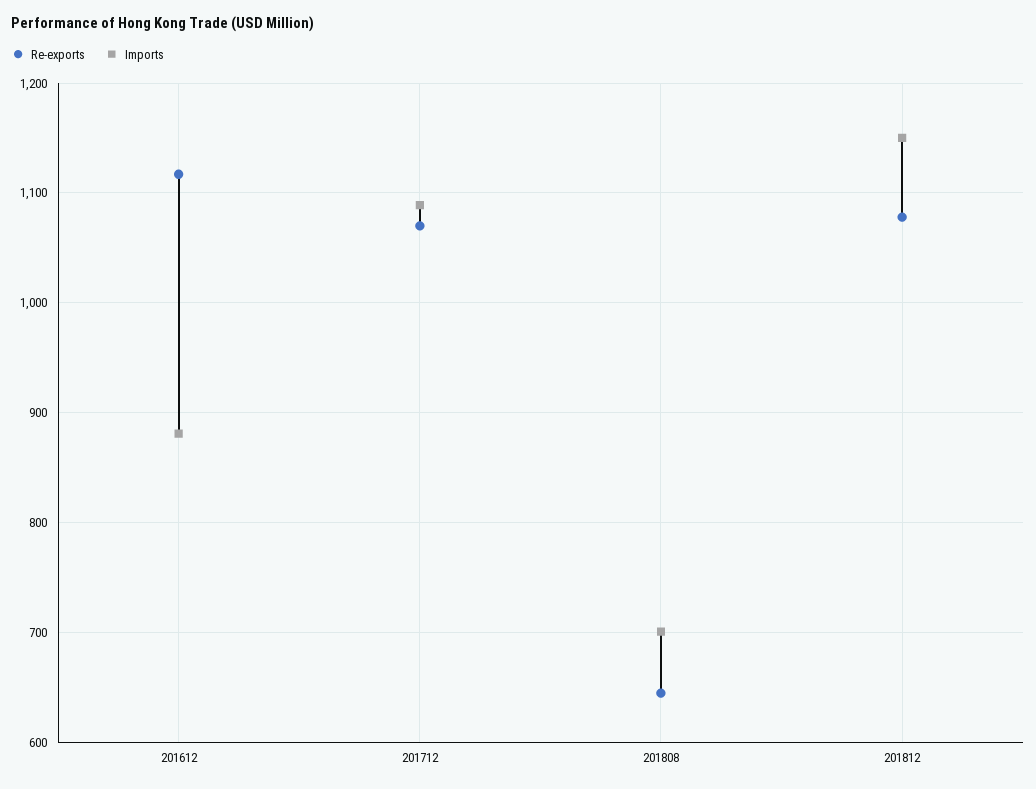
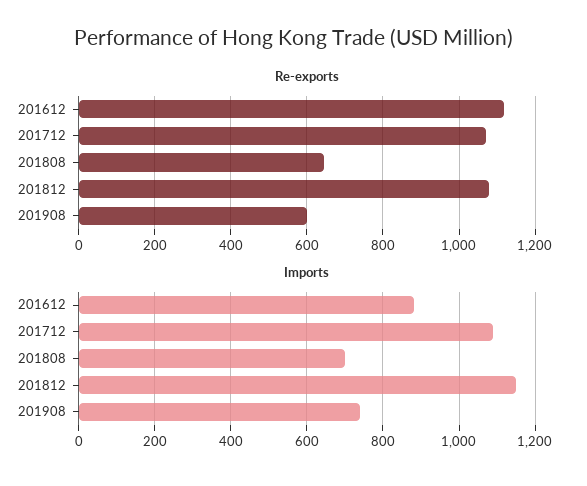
Re-exports, 201908: none -> 600
Imports, 201908: none -> 740

